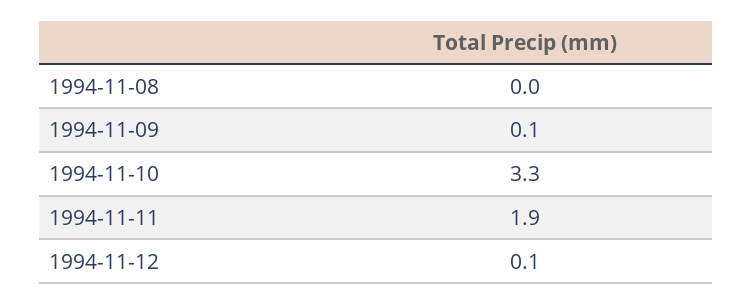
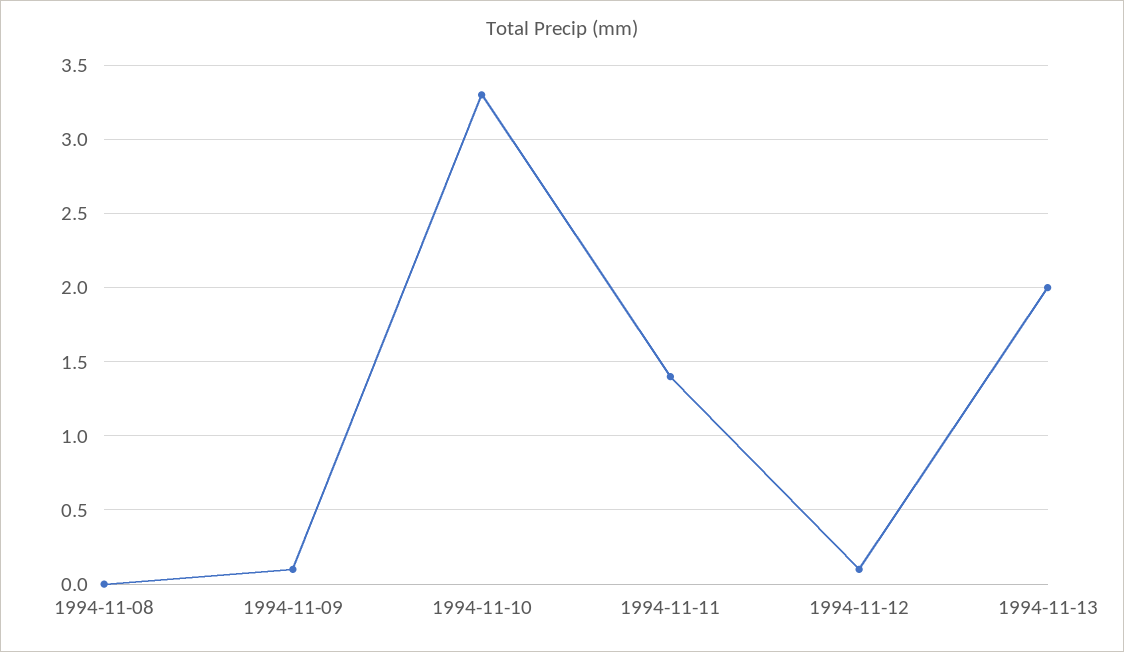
1994-11-11: 1.9 -> 1.4
1994-11-13: none -> 2

